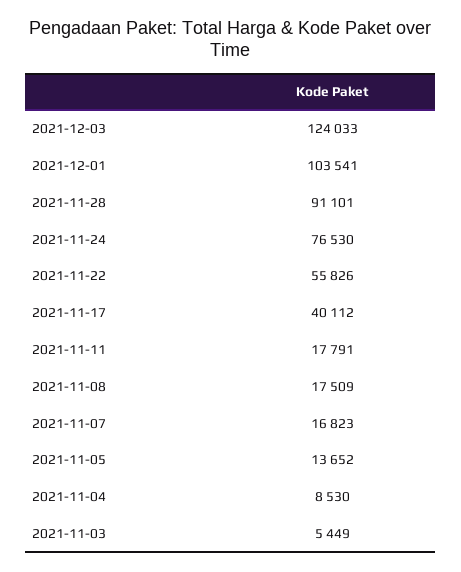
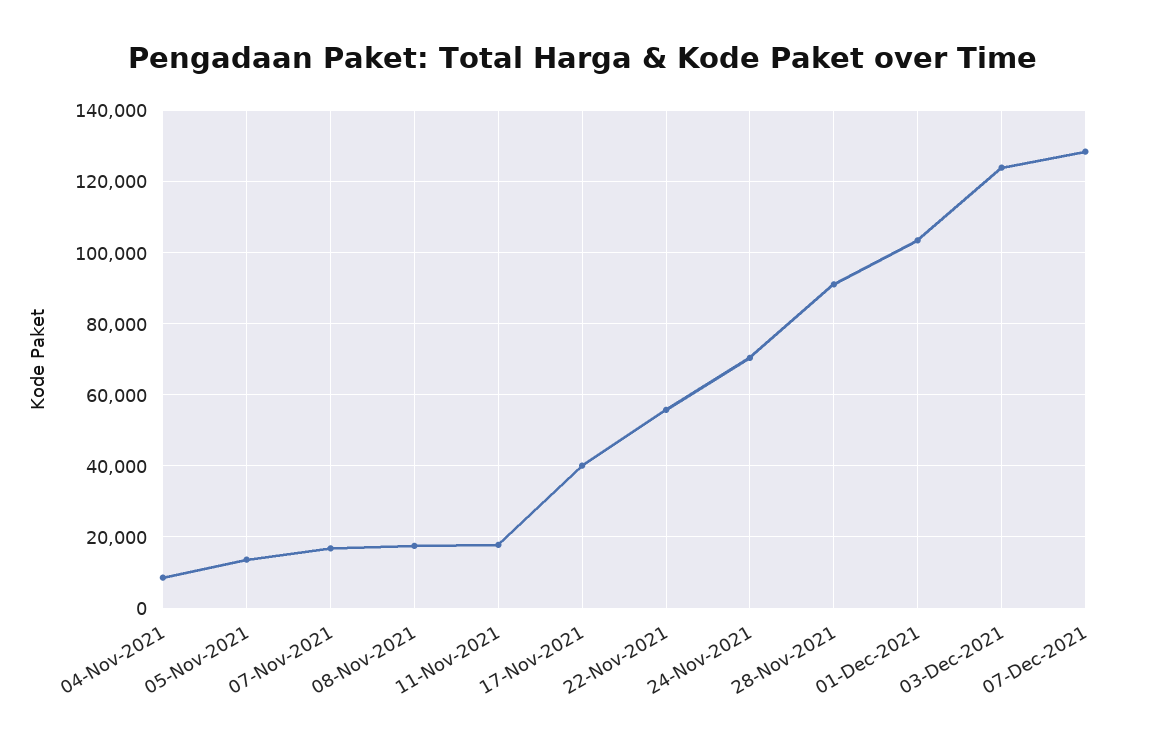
2021-11-24: 76530 -> 70000
2021-11-03: 5449 -> none
07-Dec-2021: none -> 128000

